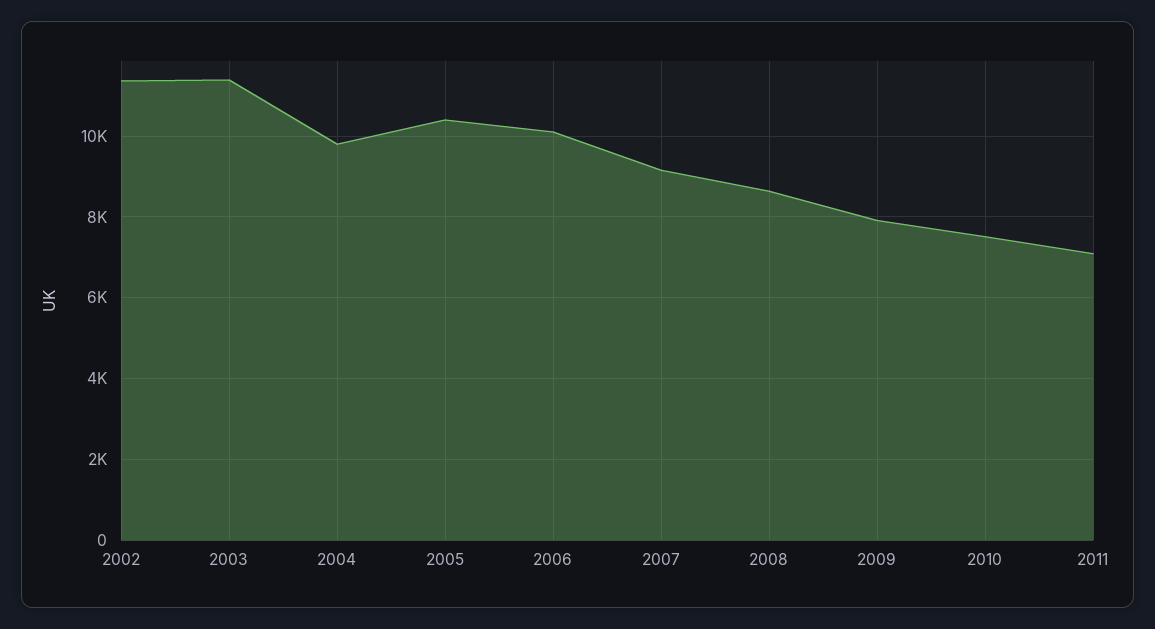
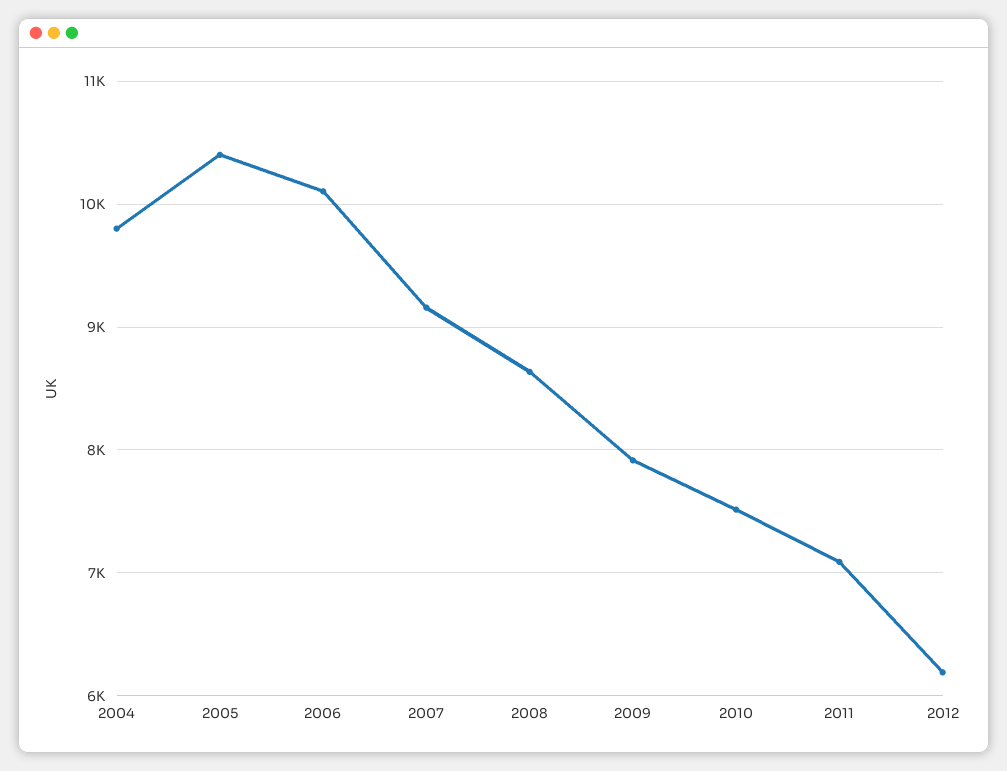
2002: 11400 -> none
2003: 11400 -> none
2012: none -> 6200

